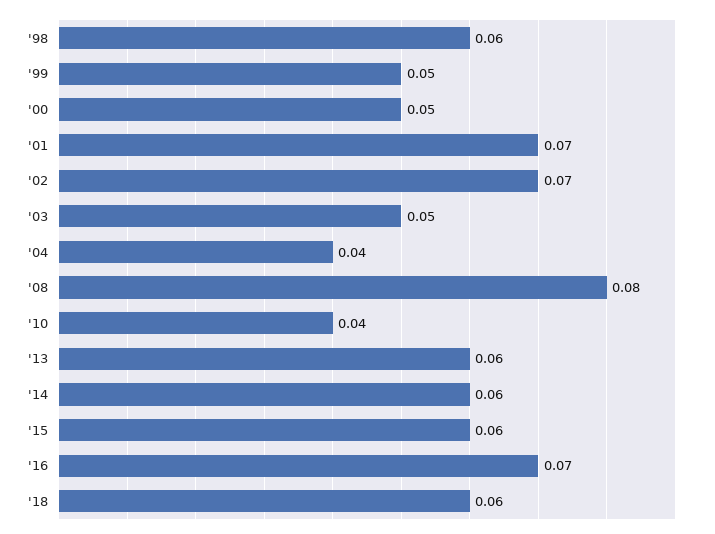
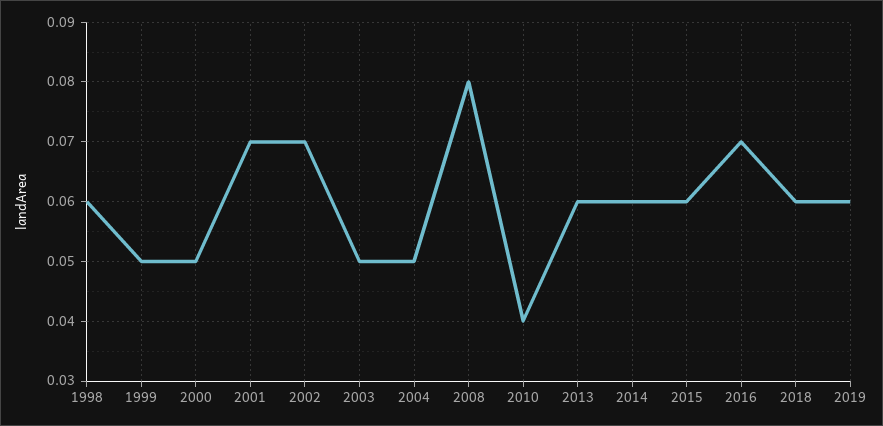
'04: 0.04 -> 0.05
2019: none -> 0.06

